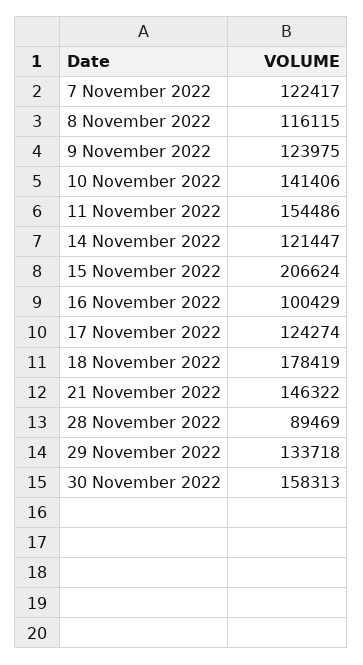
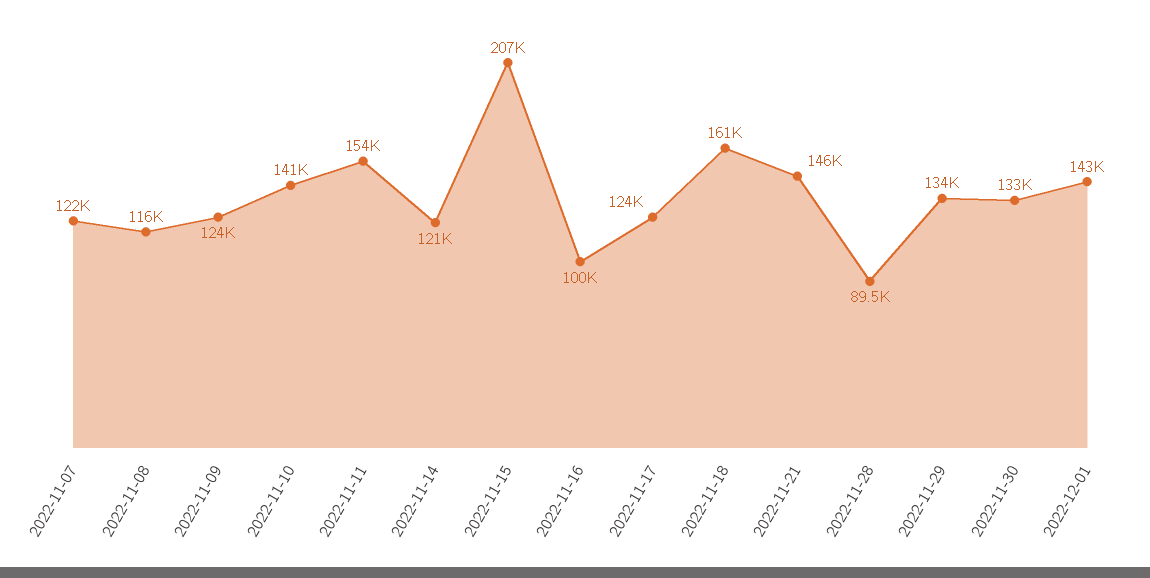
18 November 2022: 178419 -> 161000
30 November 2022: 158313 -> 133000
2022-12-01: none -> 143000

